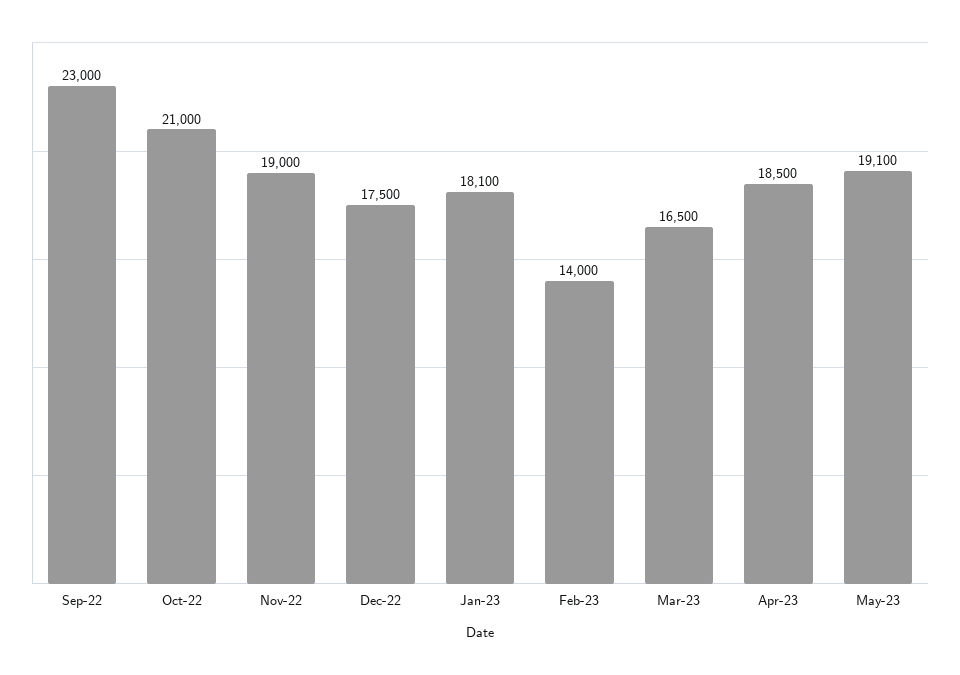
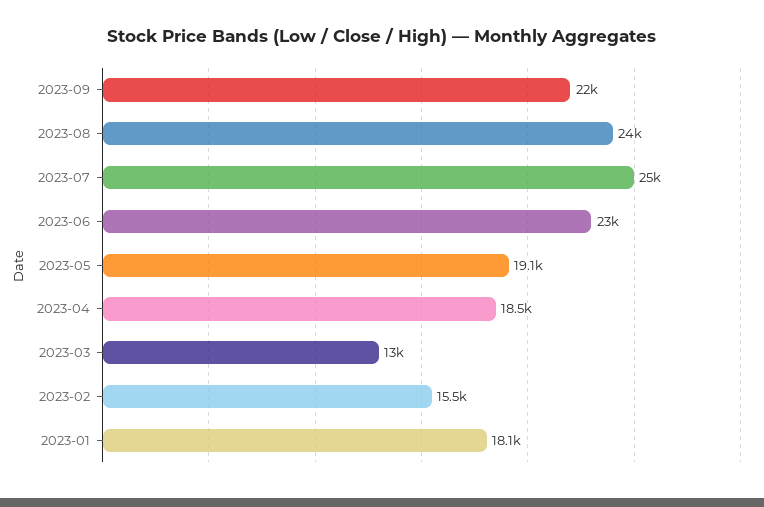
Sep-22: 23000 -> none
Oct-22: 21000 -> none
Nov-22: 19000 -> none
Dec-22: 17500 -> none
Feb-23: 14000 -> 15500
Mar-23: 16500 -> 13000
2023-09: none -> 22000
2023-08: none -> 24000
2023-07: none -> 25000
2023-06: none -> 23000

